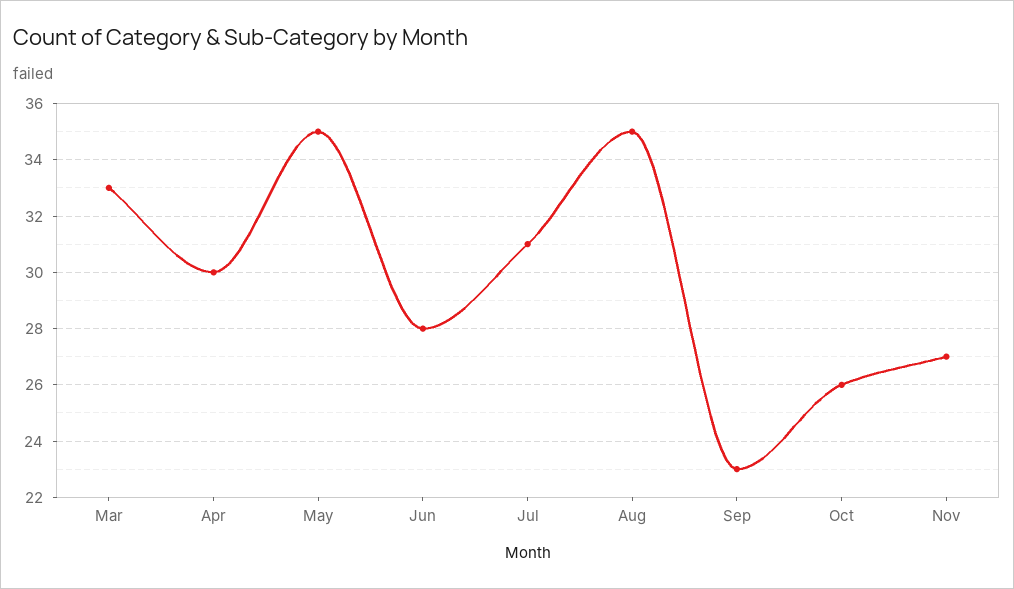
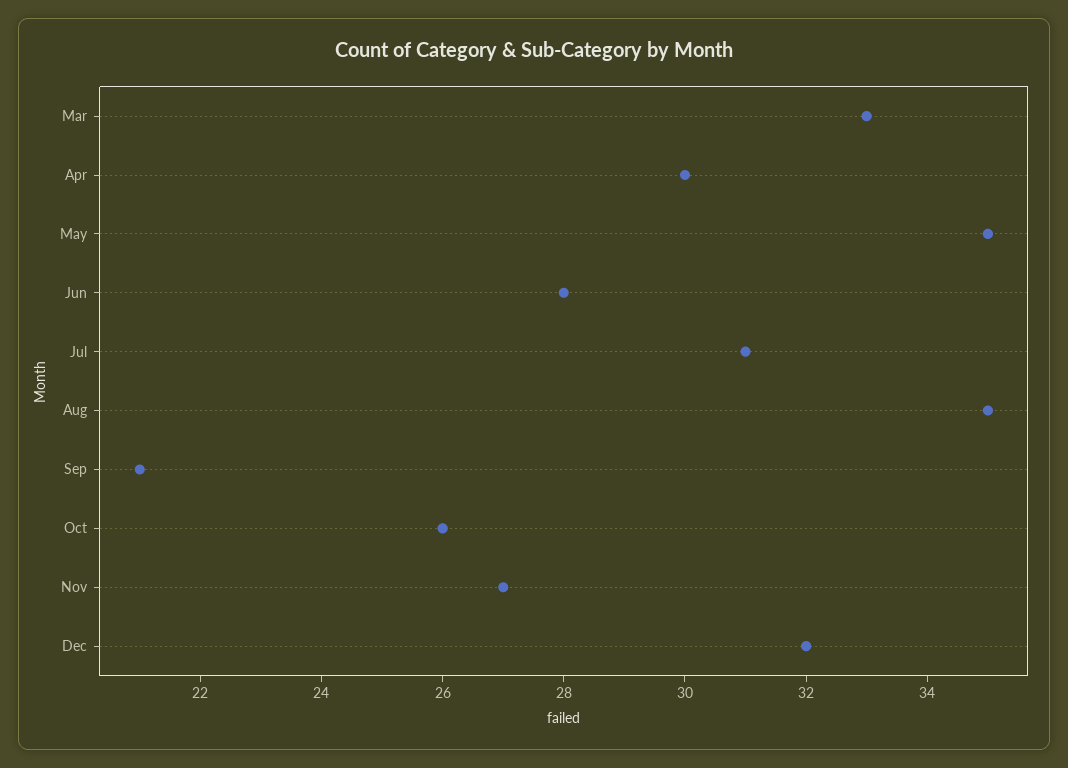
Sep: 23 -> 21
Dec: none -> 32

